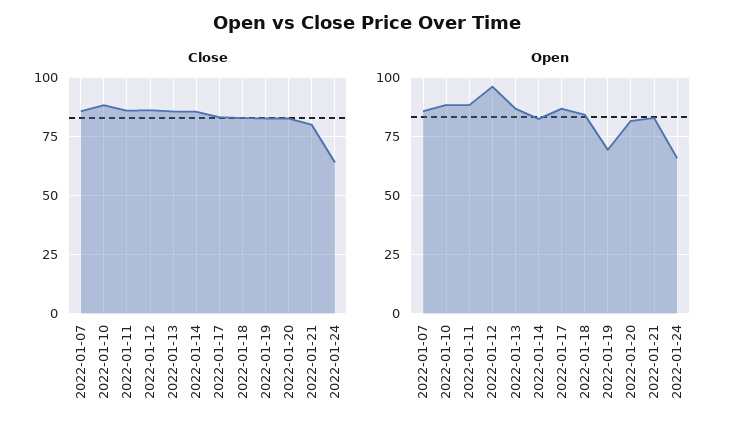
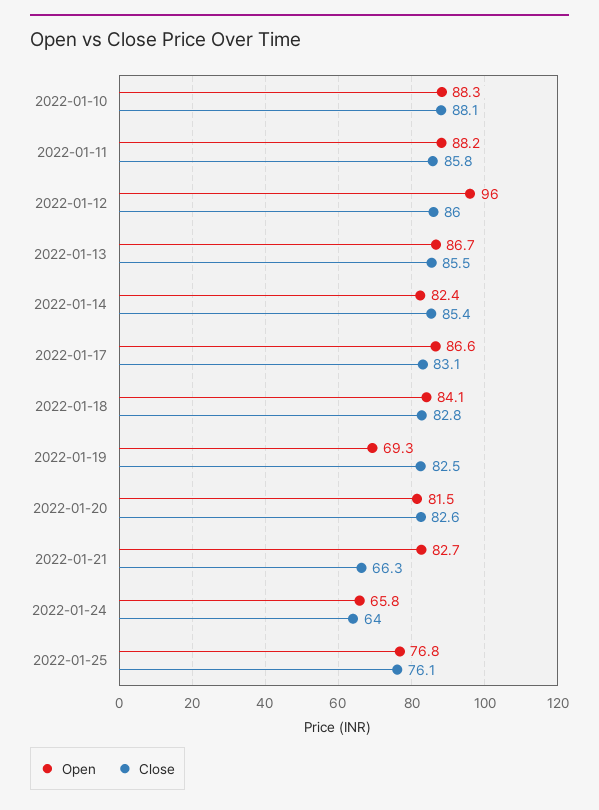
Close, 2022-01-07: 85 -> none
Close, 2022-01-21: 80 -> 66.3
Open, 2022-01-07: 85 -> none
Open, 2022-01-25: none -> 76.8
Close, 2022-01-25: none -> 76.1

